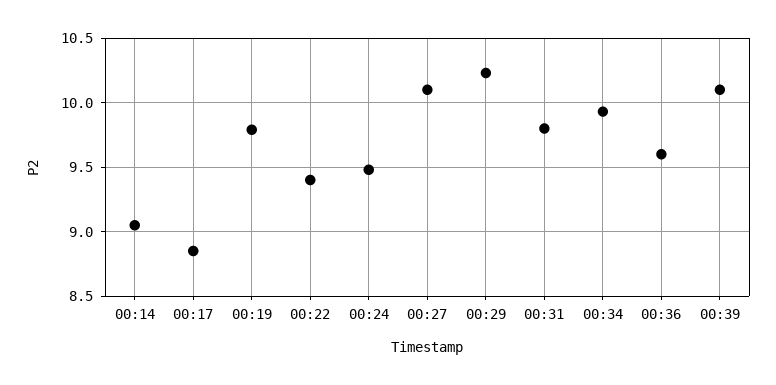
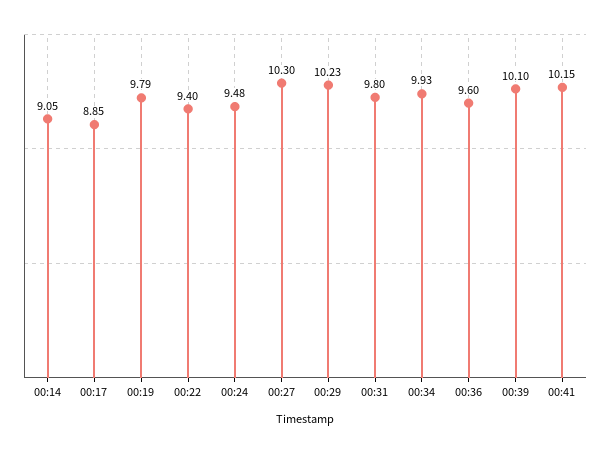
00:27: 10.1 -> 10.3
00:41: none -> 10.15

